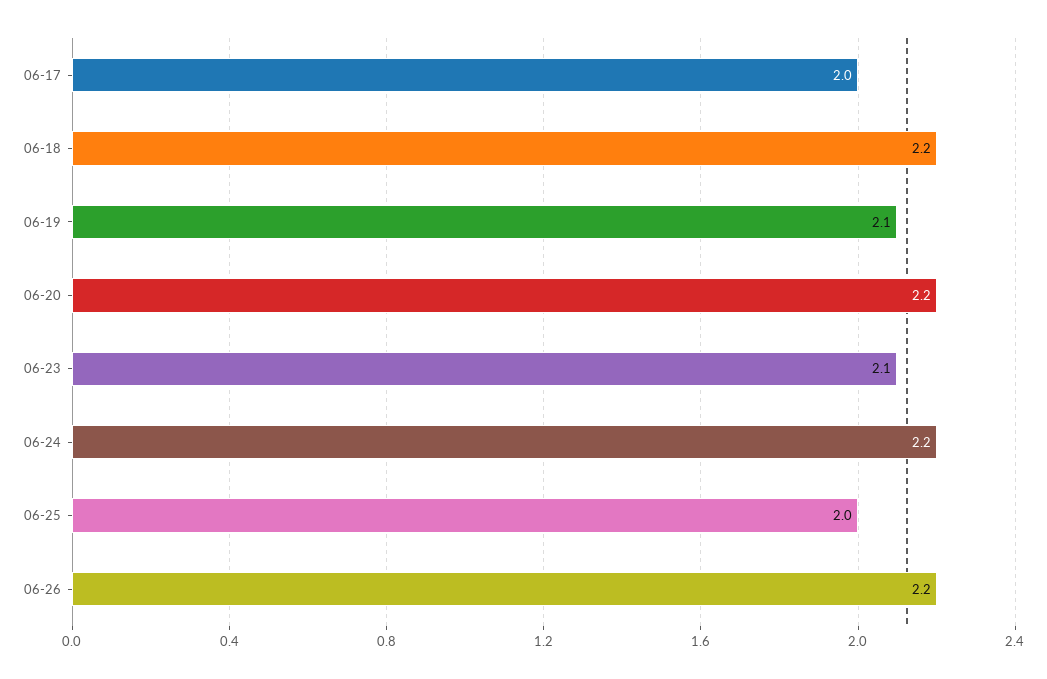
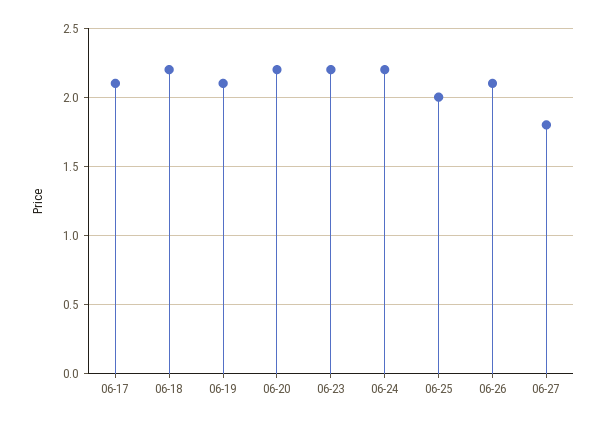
06-17: 2 -> 2.1
06-23: 2.1 -> 2.2
06-26: 2.2 -> 2.1
06-27: none -> 1.8

